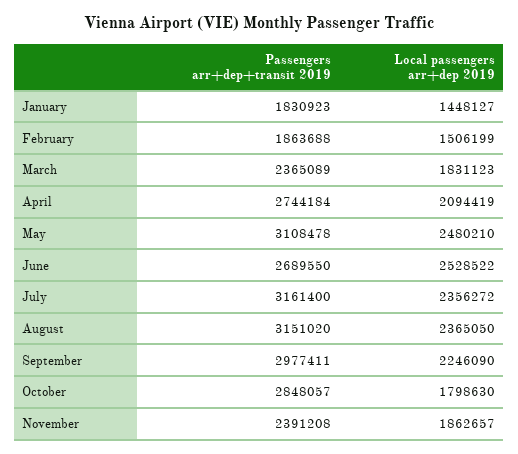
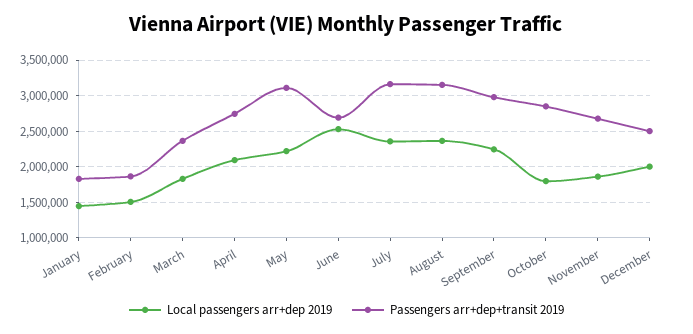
Local passengers arr+dep 2019, May: 2480210 -> 2200000
Passengers arr+dep+transit 2019, November: 2391208 -> 2700000
Local passengers arr+dep 2019, December: none -> 2000000
Passengers arr+dep+transit 2019, December: none -> 2500000

